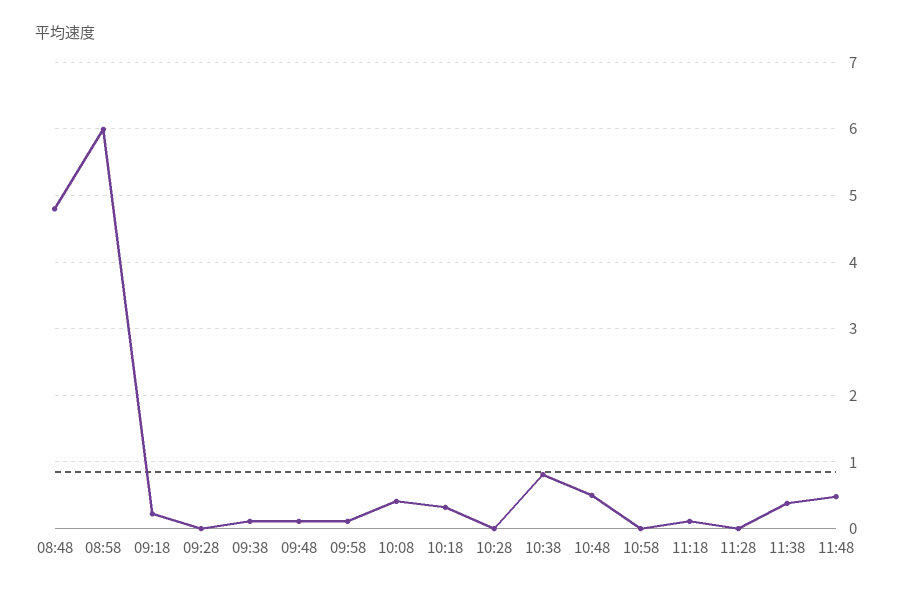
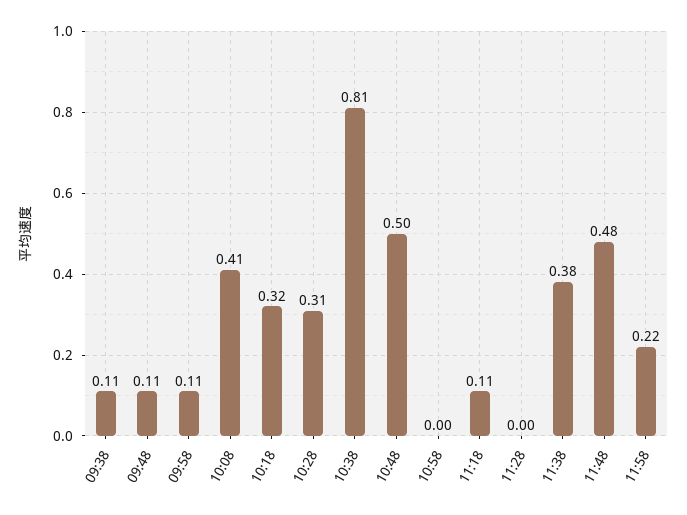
08:48: 4.8 -> none
08:58: 6 -> none
09:18: 0.2 -> none
09:28: 0 -> none
10:28: 0 -> 0.31
11:58: none -> 0.22

